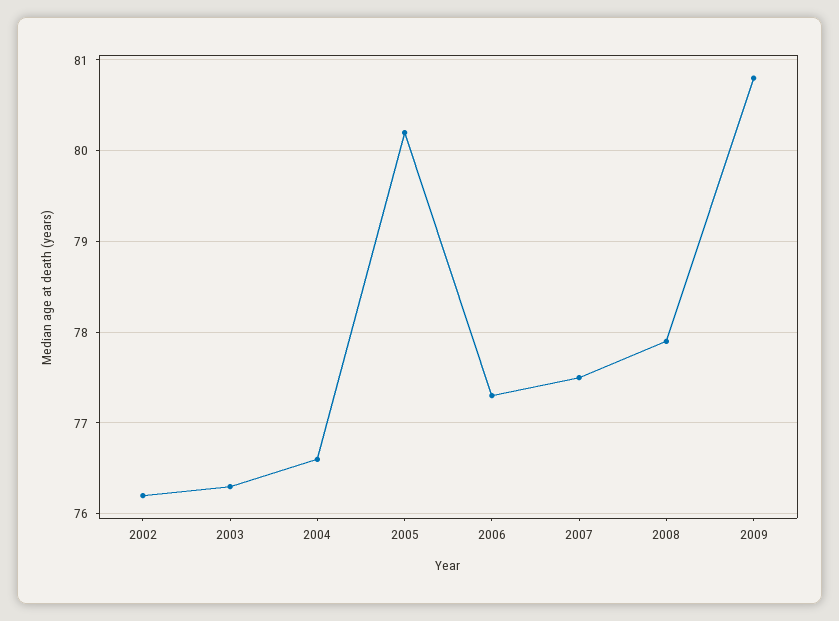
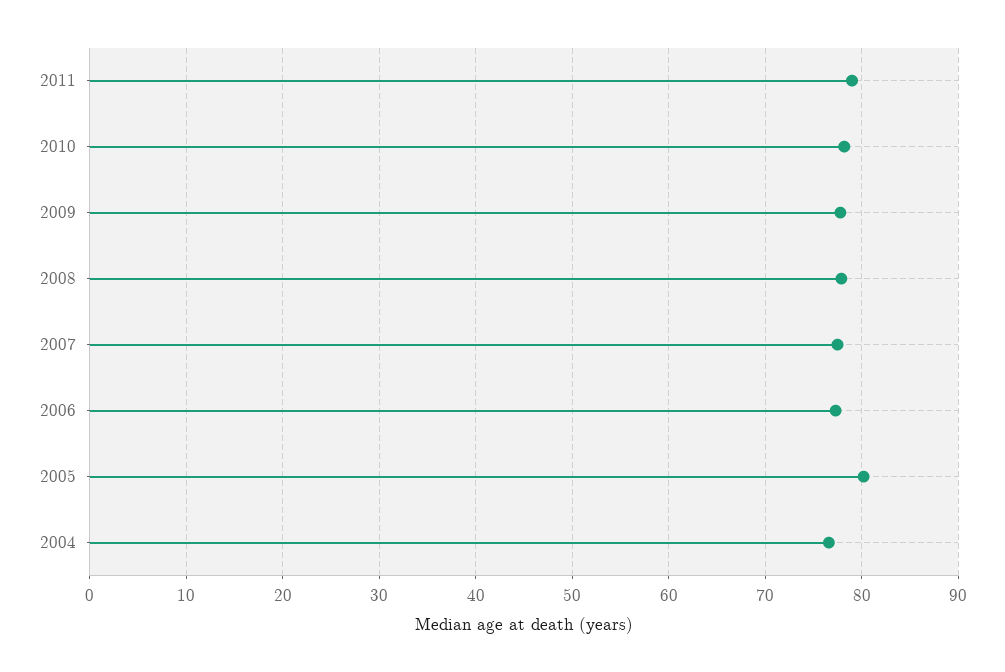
2002: 76.2 -> none
2003: 76.3 -> none
2009: 80.8 -> 78
2011: none -> 79
2010: none -> 78

